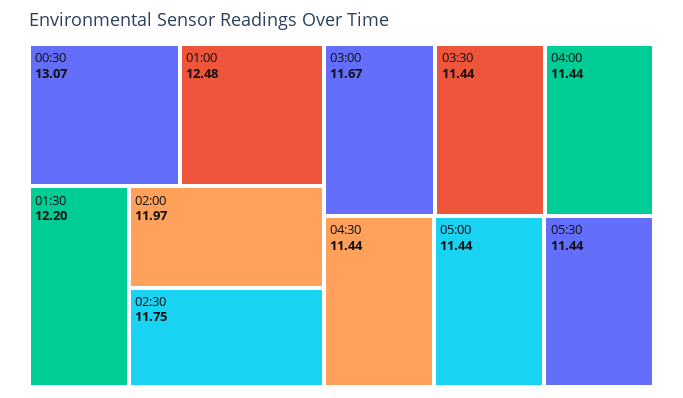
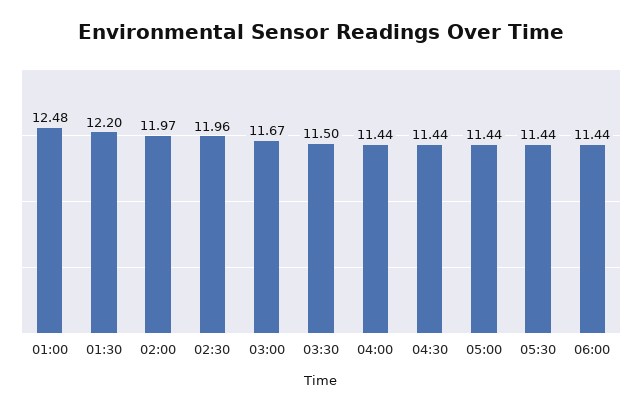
00:30: 13.07 -> none
02:30: 11.75 -> 11.96
03:30: 11.44 -> 11.5
06:00: none -> 11.44

